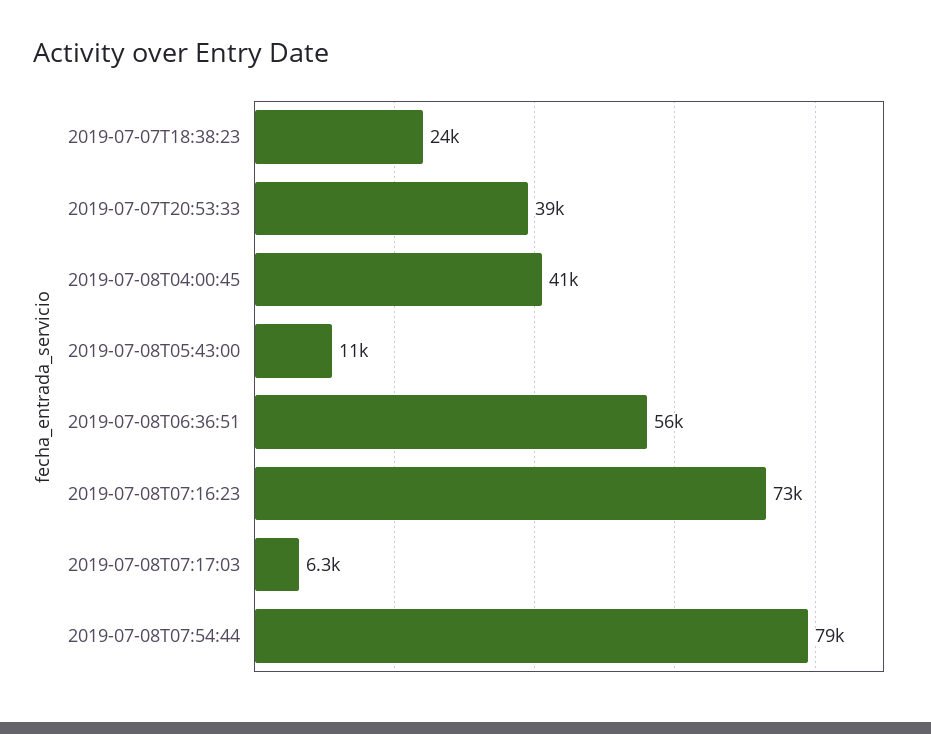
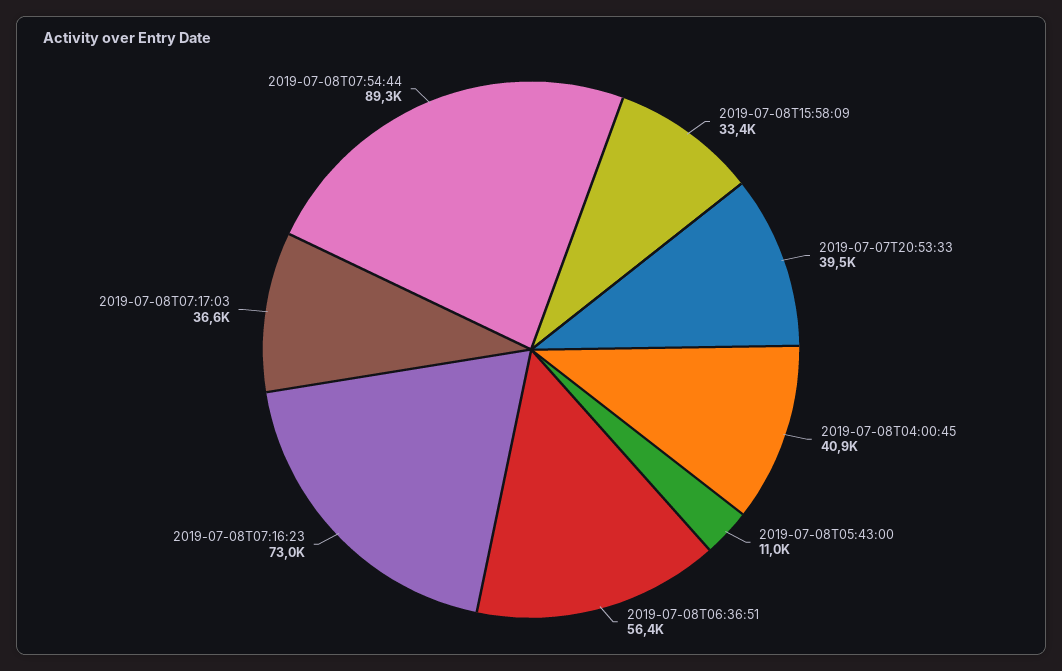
2019-07-07T18:38:23: 24000 -> none
2019-07-08T07:17:03: 6300 -> 36600
2019-07-08T07:54:44: 79000 -> 89300
2019-07-08T15:58:09: none -> 33400

